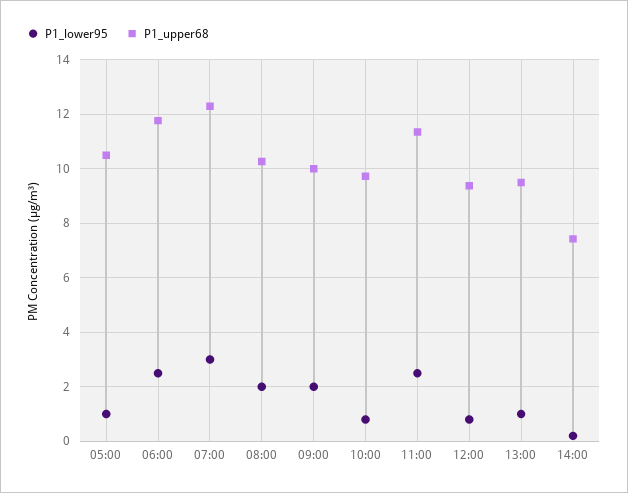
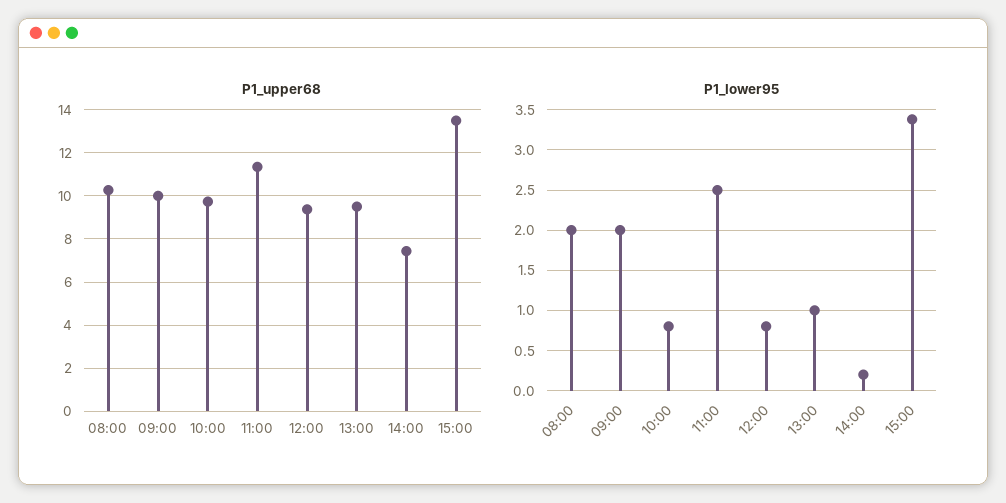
P1_lower95, 05:00: 1 -> none
P1_upper68, 05:00: 10.5 -> none
P1_lower95, 06:00: 2.5 -> none
P1_upper68, 06:00: 11.75 -> none
P1_lower95, 07:00: 3 -> none
P1_upper68, 07:00: 12.25 -> none
P1_upper68, 15:00: none -> 13.5
P1_lower95, 15:00: none -> 3.4

